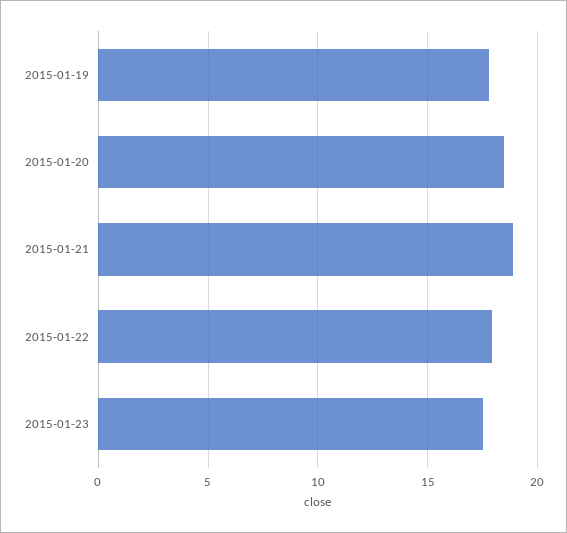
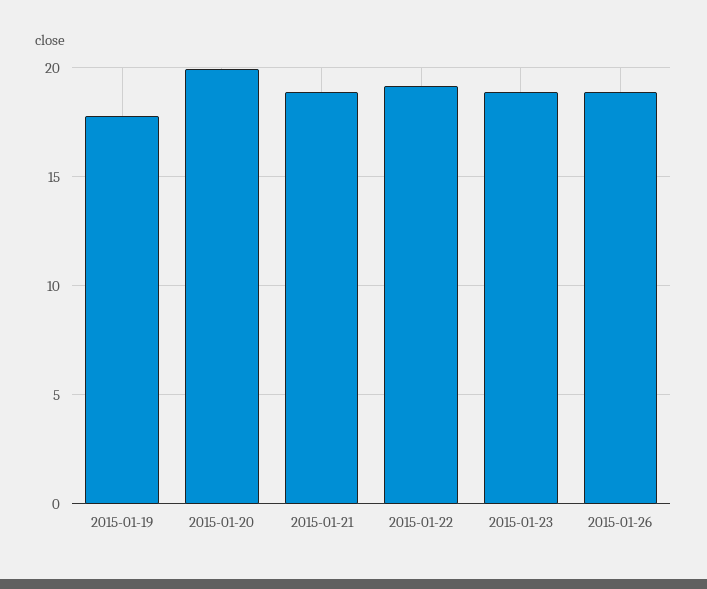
2015-01-20: 18.5 -> 20
2015-01-22: 18 -> 19
2015-01-23: 17.5 -> 19
2015-01-26: none -> 19

